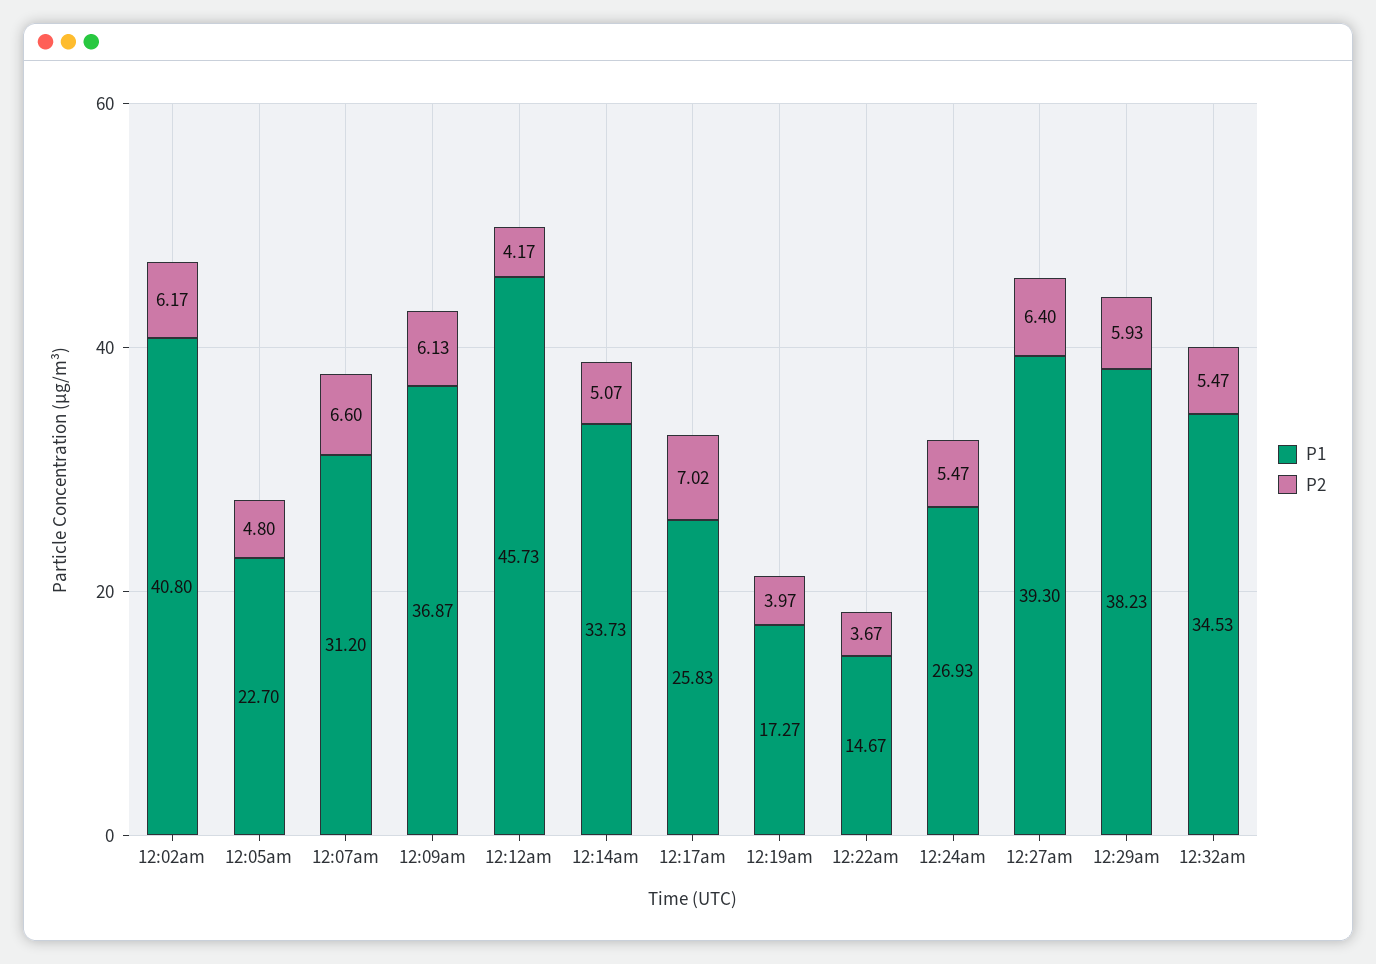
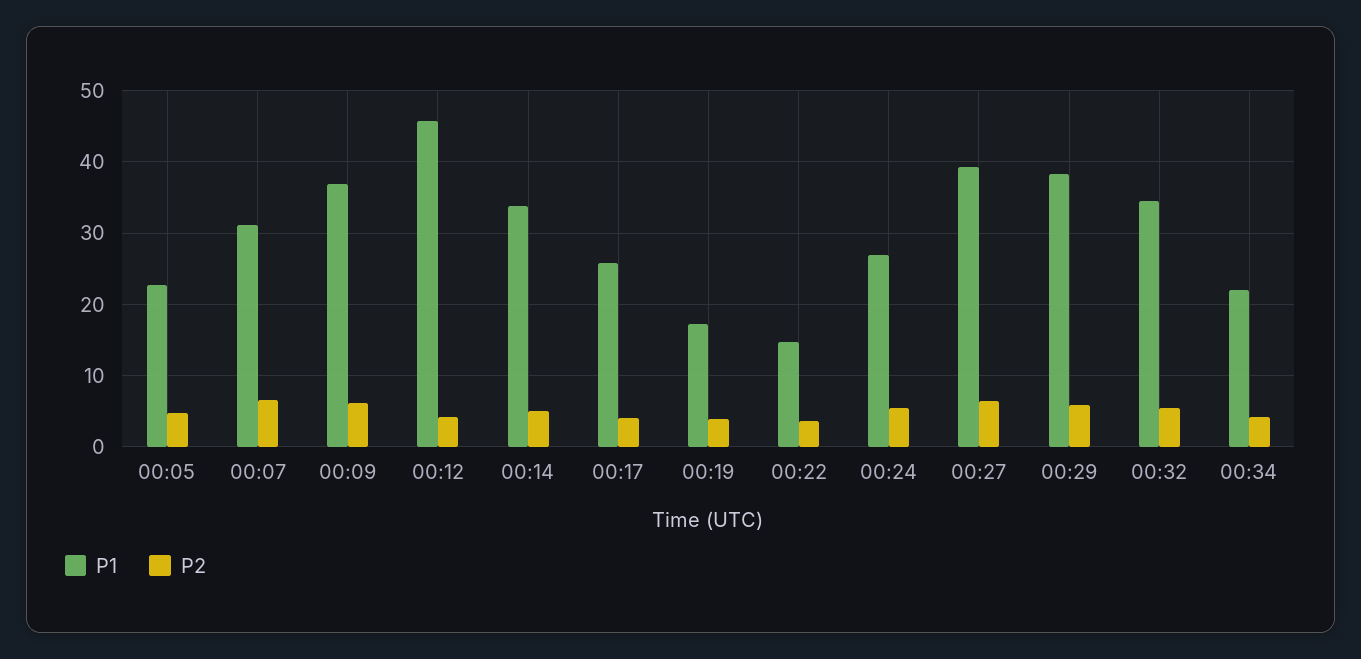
P1, 12:02am: 40.8 -> none
P2, 12:02am: 6.17 -> none
P2, 12:17am: 7.02 -> 4
P1, 00:34: none -> 22
P2, 00:34: none -> 4

